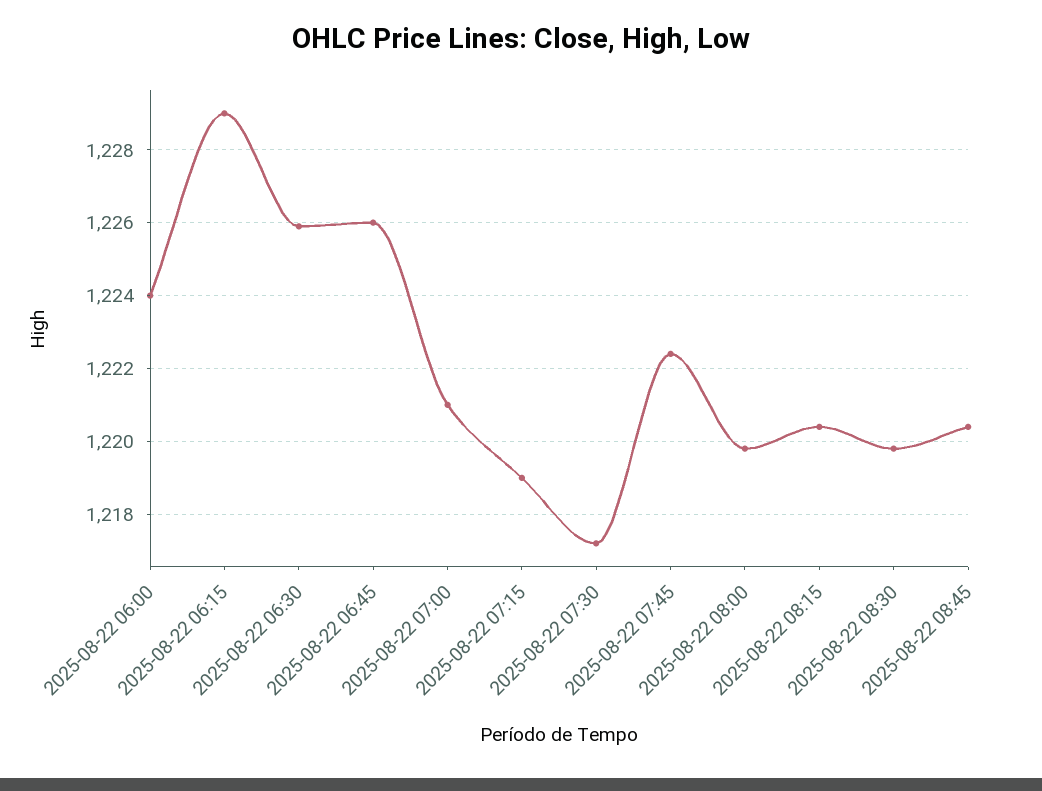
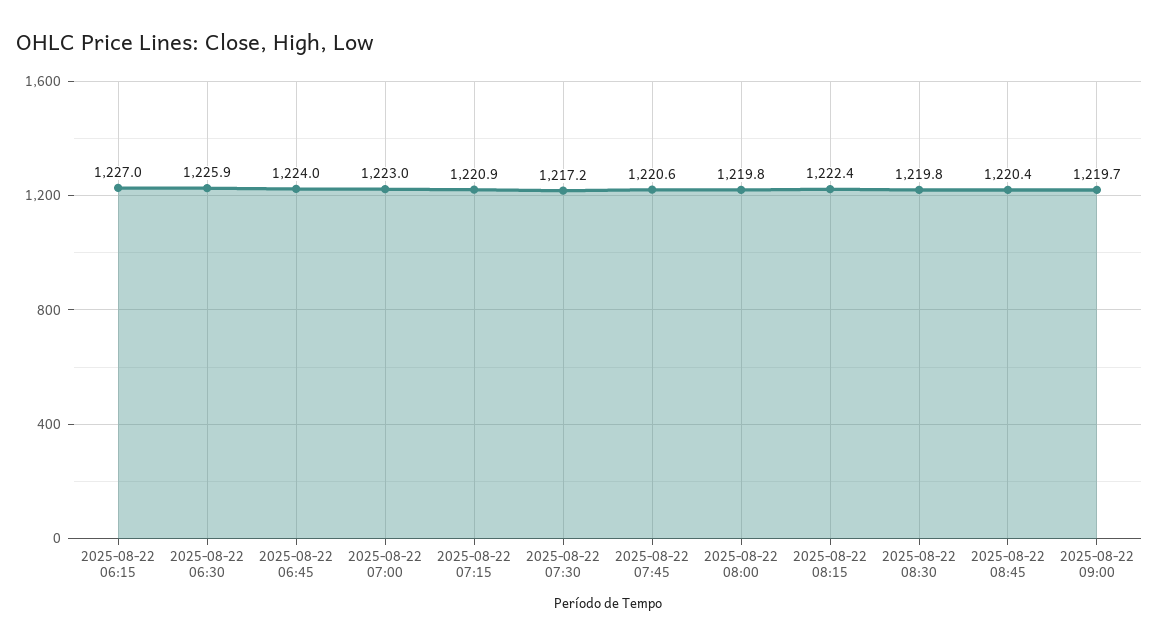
2025-08-22 06:00: 1224 -> none
2025-08-22 06:15: 1229 -> 1227
2025-08-22 06:45: 1226 -> 1224
2025-08-22 07:00: 1221 -> 1223
2025-08-22 07:15: 1219 -> 1220.9
2025-08-22 07:45: 1222.5 -> 1220.6
2025-08-22 08:15: 1220.5 -> 1222.4
2025-08-22 09:00: none -> 1219.7

